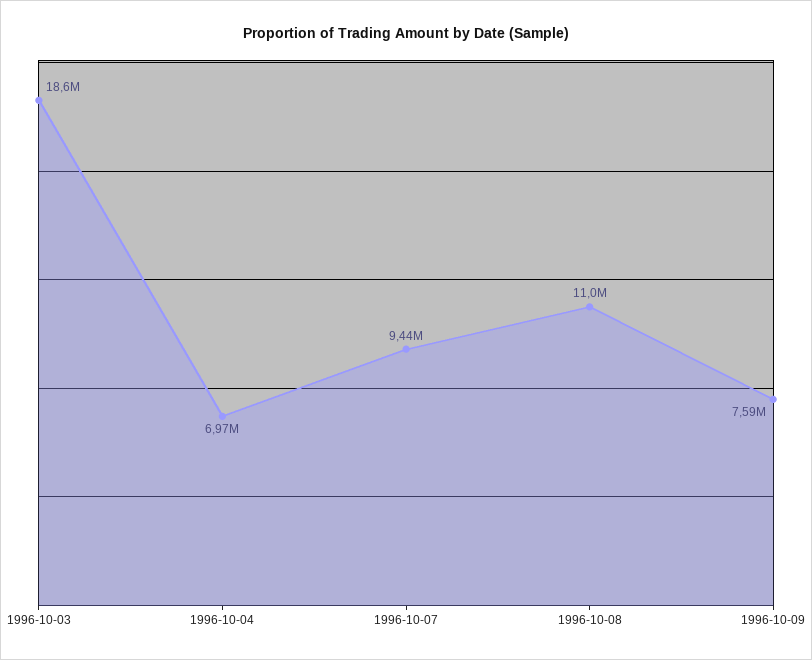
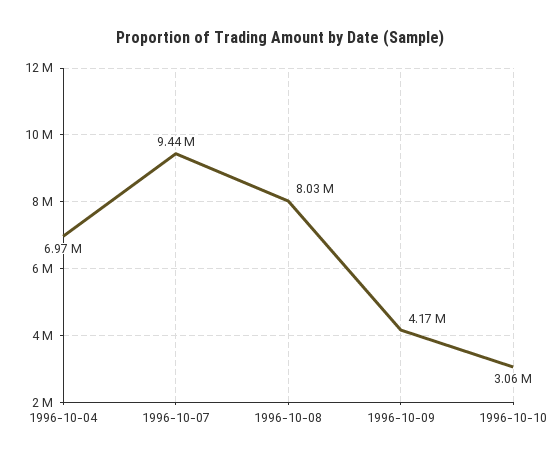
1996-10-03: 18600000 -> none
1996-10-08: 11000000 -> 8030000
1996-10-09: 7590000 -> 4170000
1996-10-10: none -> 3060000

